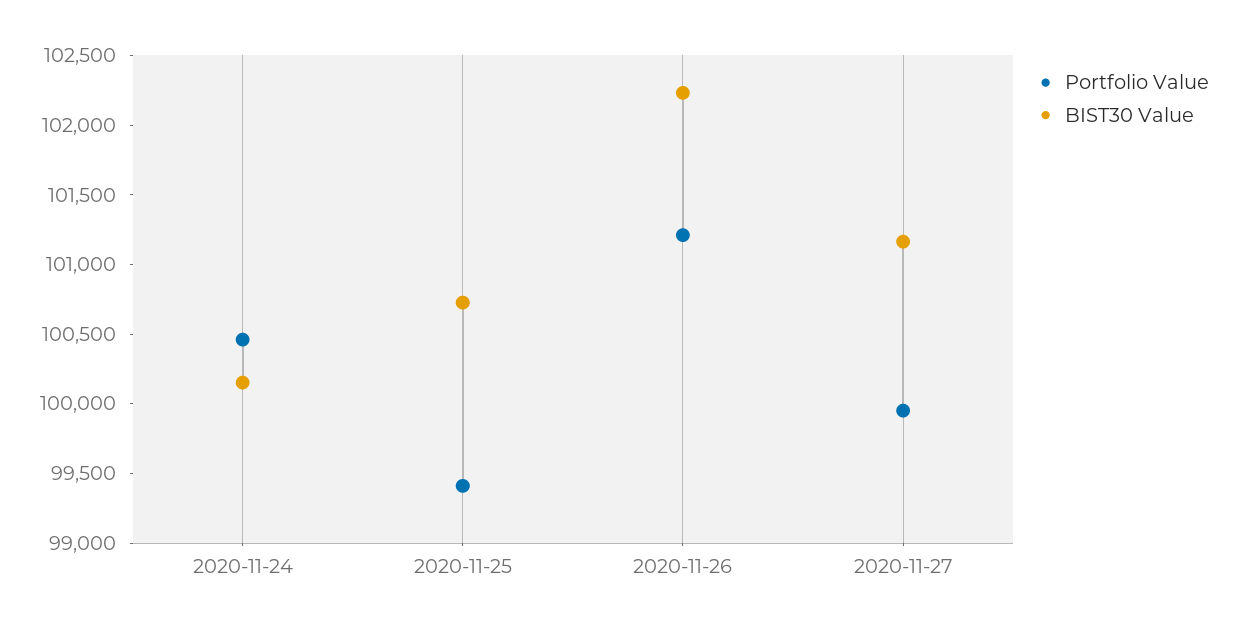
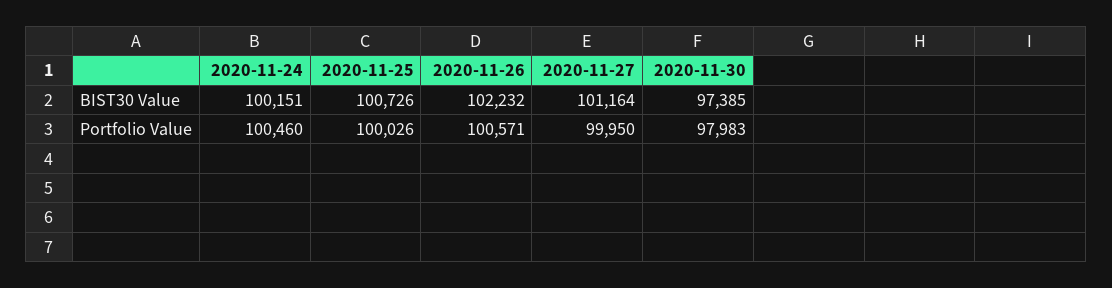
Portfolio Value, 2020-11-25: 99400 -> 100026
Portfolio Value, 2020-11-26: 101200 -> 100571
BIST30 Value, 2020-11-30: none -> 97385
Portfolio Value, 2020-11-30: none -> 97983

